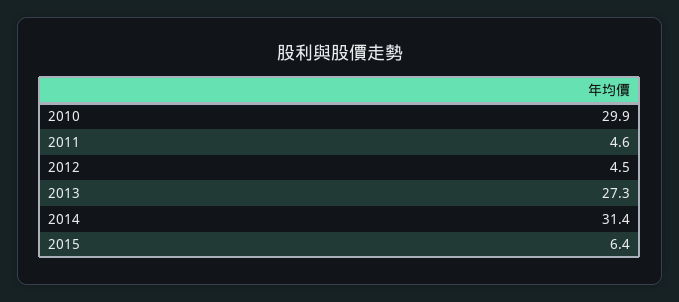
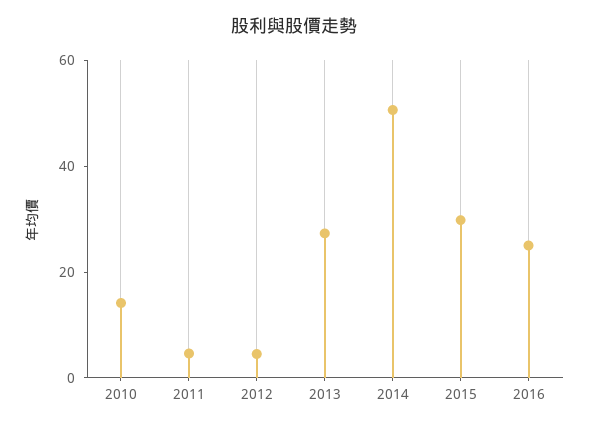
2010: 29.9 -> 15
2014: 31.4 -> 50
2015: 6.4 -> 30
2016: none -> 25

